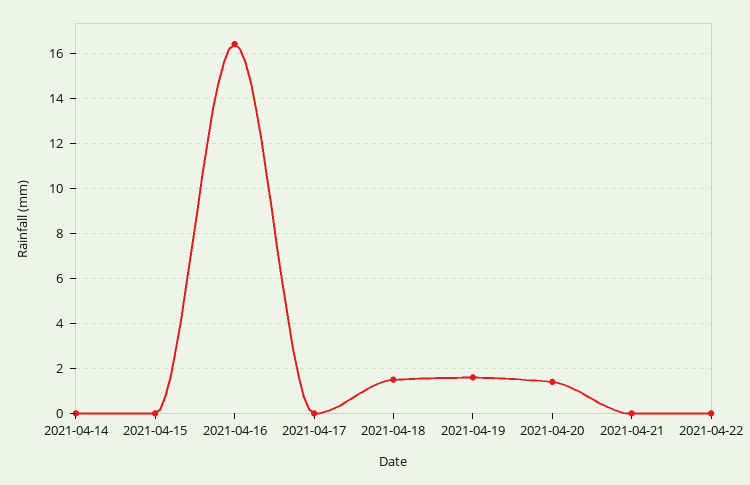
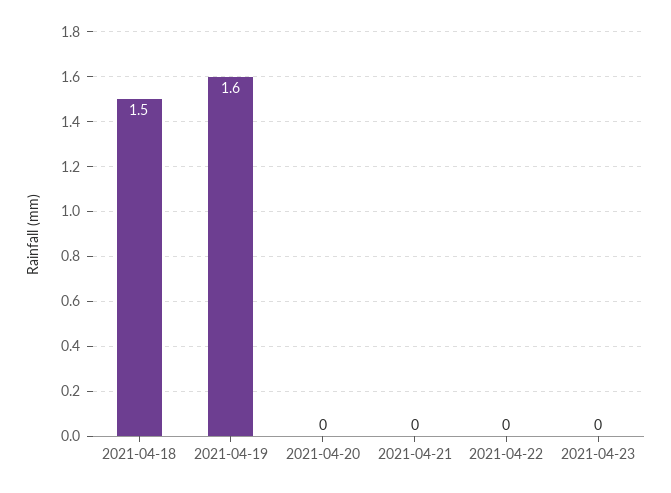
2021-04-14: 0 -> none
2021-04-15: 0 -> none
2021-04-16: 16.5 -> none
2021-04-17: 0 -> none
2021-04-20: 1.5 -> 0
2021-04-23: none -> 0

